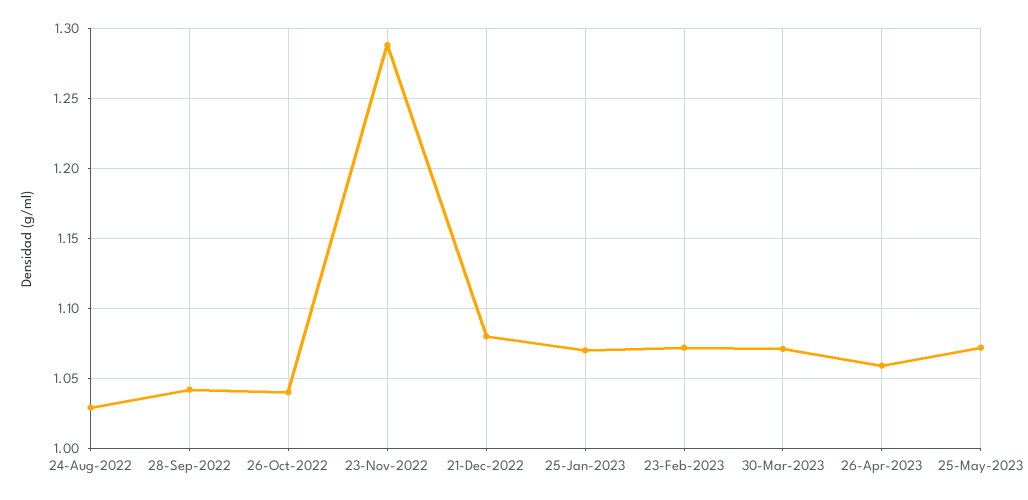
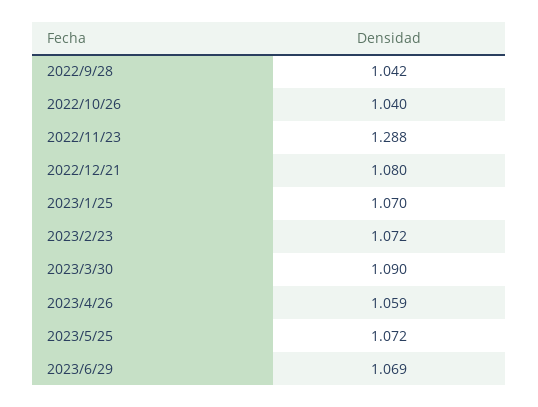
24-Aug-2022: 1.03 -> none
30-Mar-2023: 1.07 -> 1.09
2023/6/29: none -> 1.069

